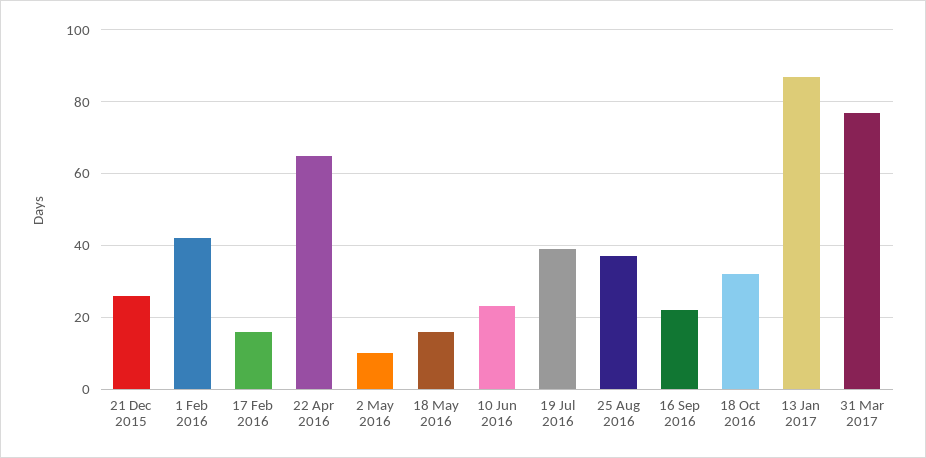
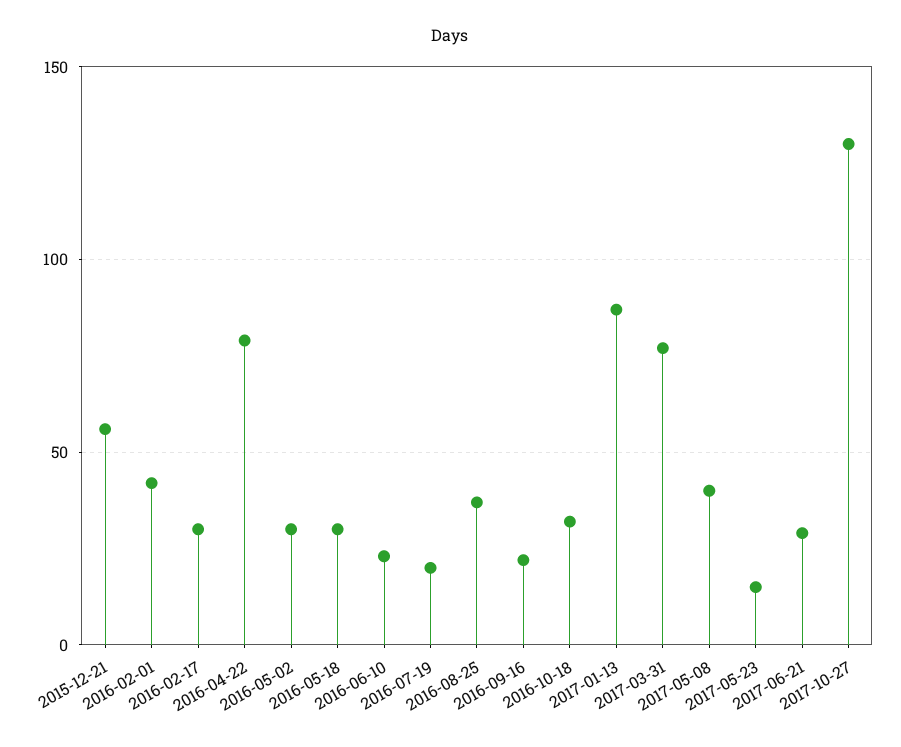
21 Dec 2015: 25 -> 55
17 Feb 2016: 15 -> 30
22 Apr 2016: 65 -> 80
2 May 2016: 10 -> 30
18 May 2016: 15 -> 30
19 Jul 2016: 40 -> 20
2017-05-08: none -> 40
2017-05-23: none -> 15
2017-06-21: none -> 30
2017-10-27: none -> 130

